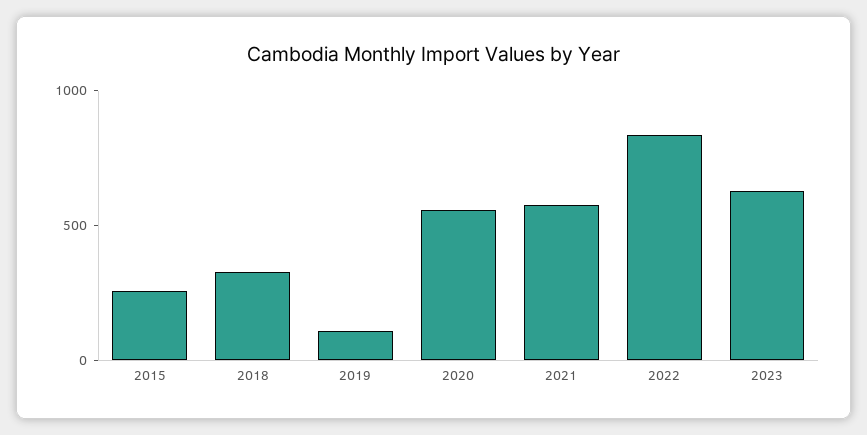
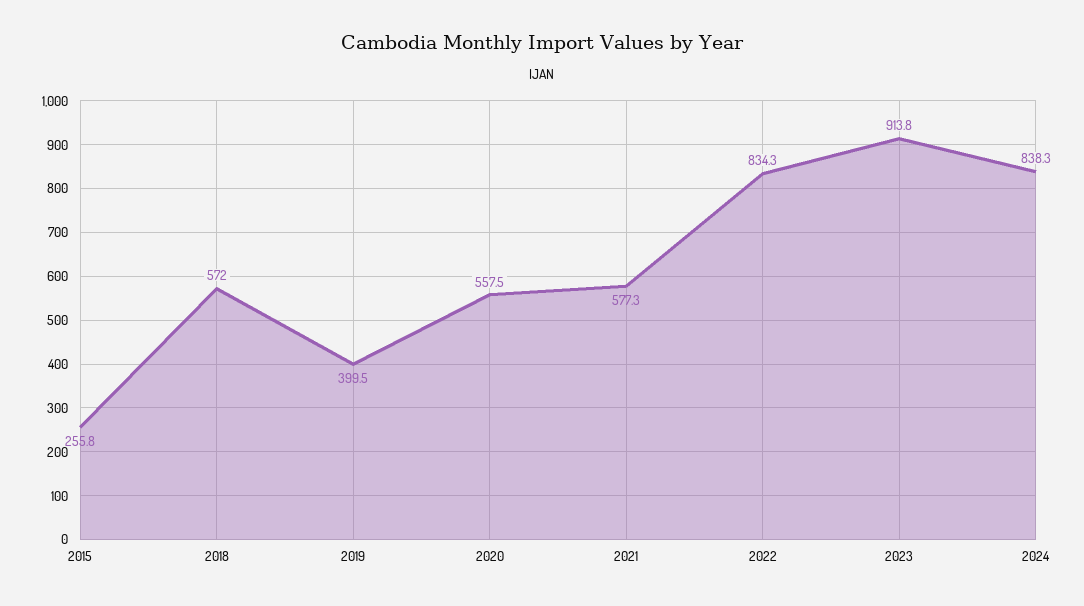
2018: 300 -> 572
2019: 100 -> 399.5
2023: 600 -> 913.8
2024: none -> 838.3

